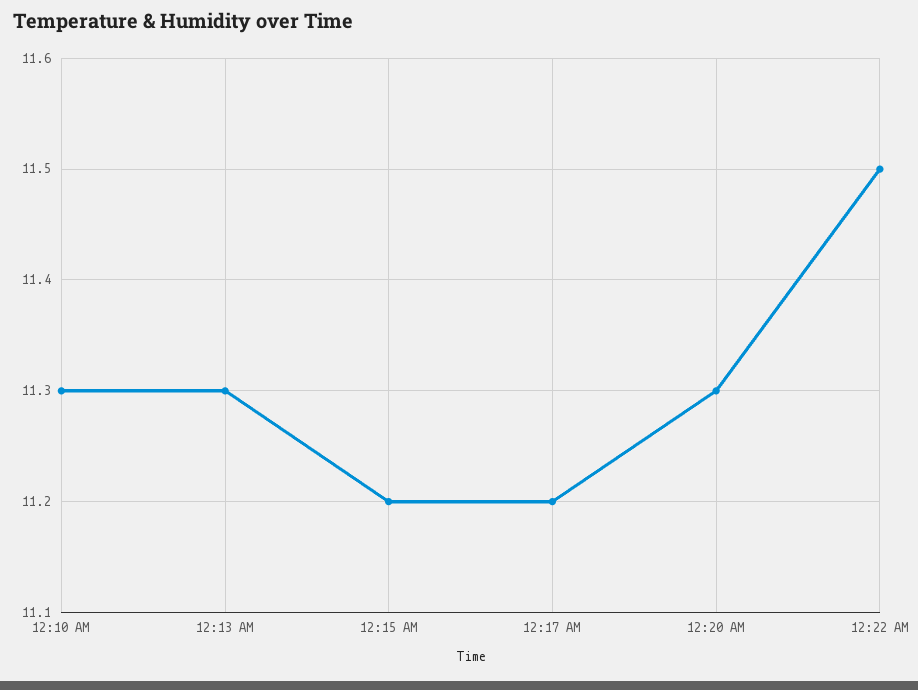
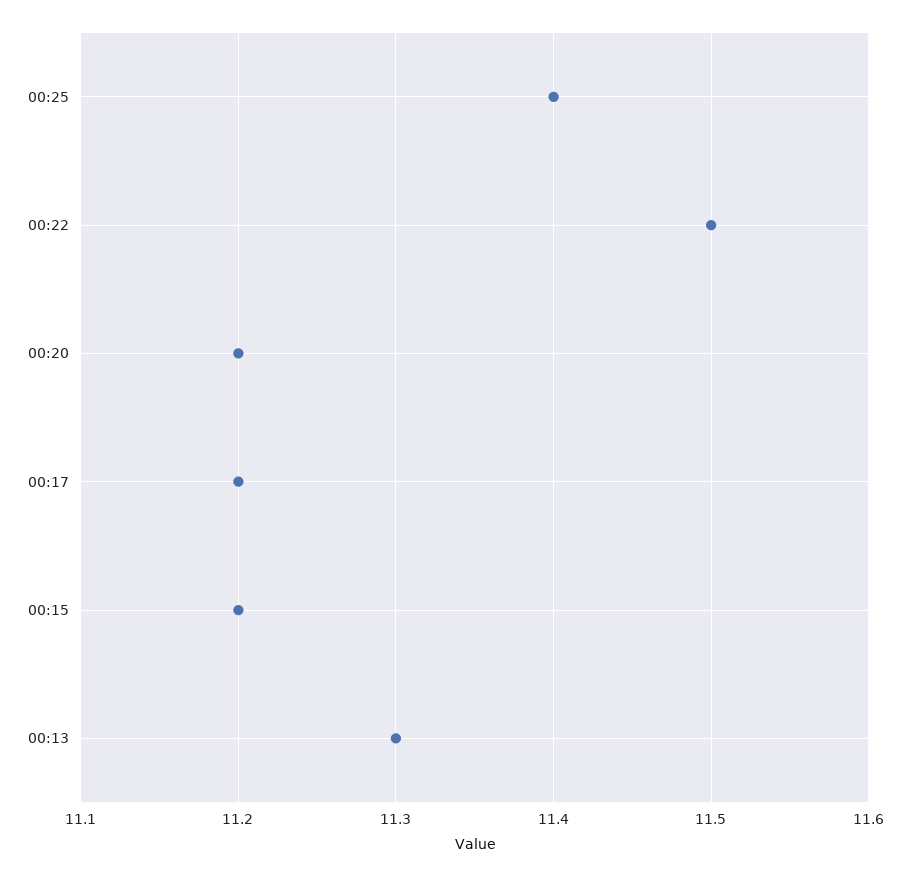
12:10 AM: 11.3 -> none
12:20 AM: 11.3 -> 11.2
00:25: none -> 11.4

